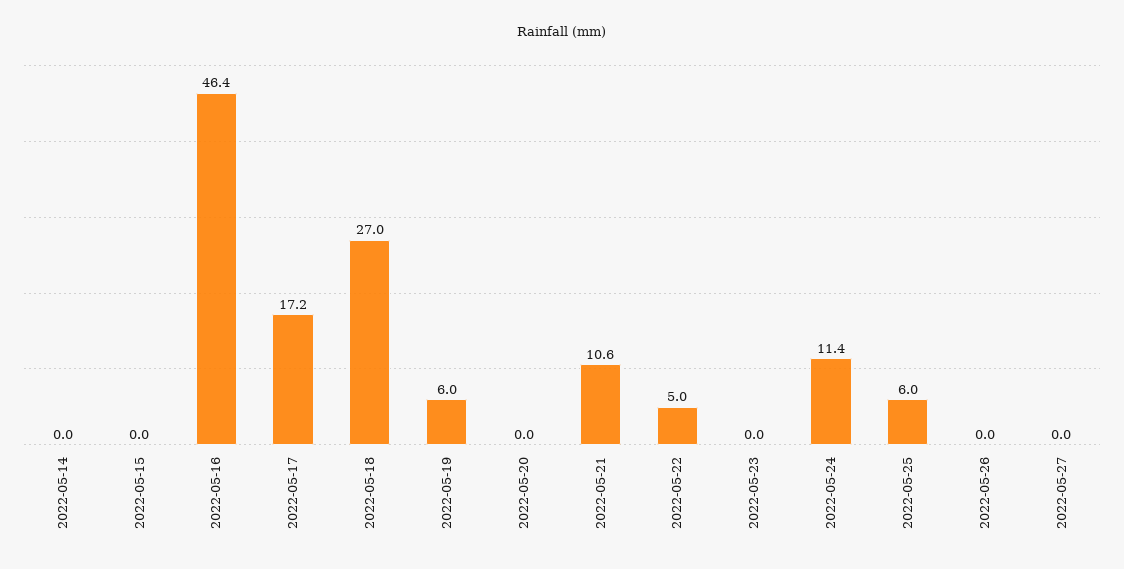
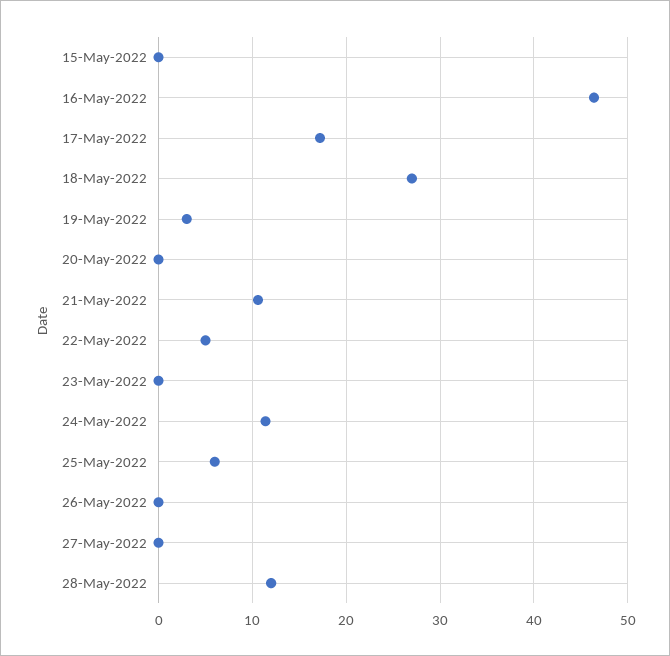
2022-05-14: 0 -> none
2022-05-19: 6 -> 3
28-May-2022: none -> 12

